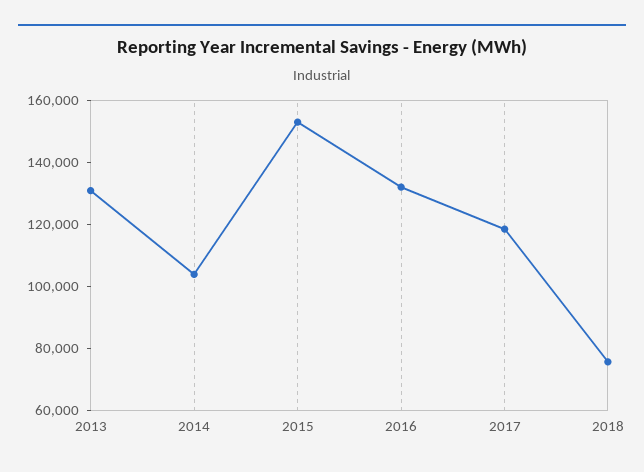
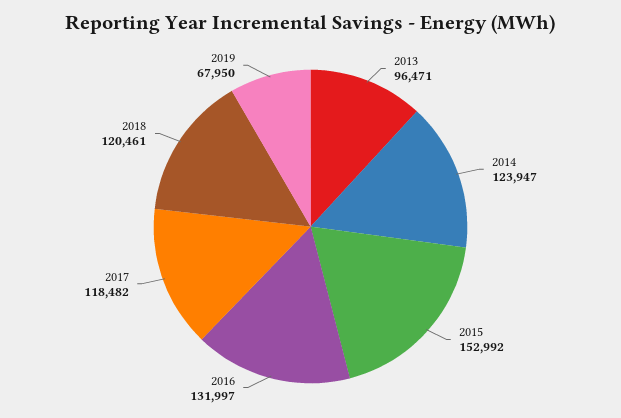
2013: 130000 -> 96471
2014: 105000 -> 123947
2018: 75000 -> 120461
2019: none -> 67950

